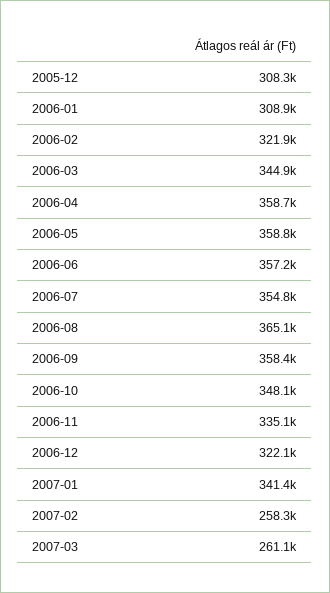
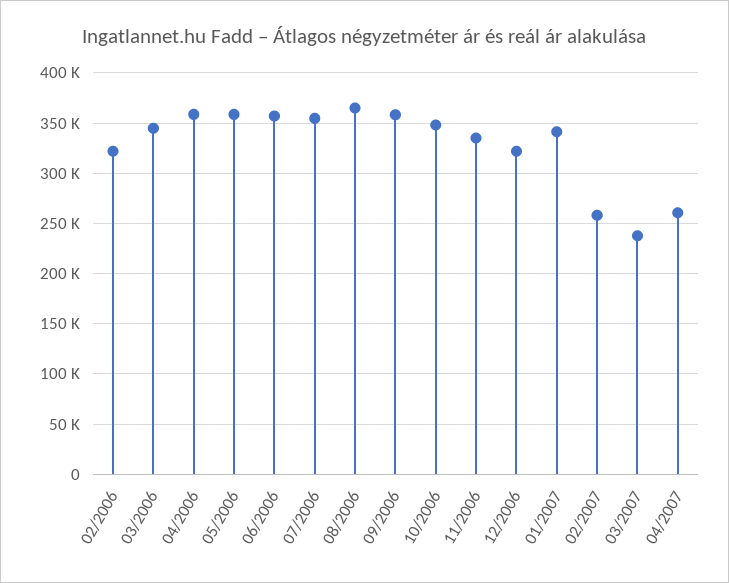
2005-12: 308300 -> none
2006-01: 308900 -> none
2007-03: 261100 -> 240000
04/2007: none -> 260000

